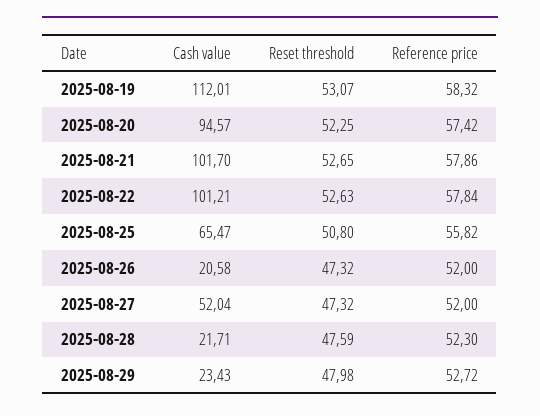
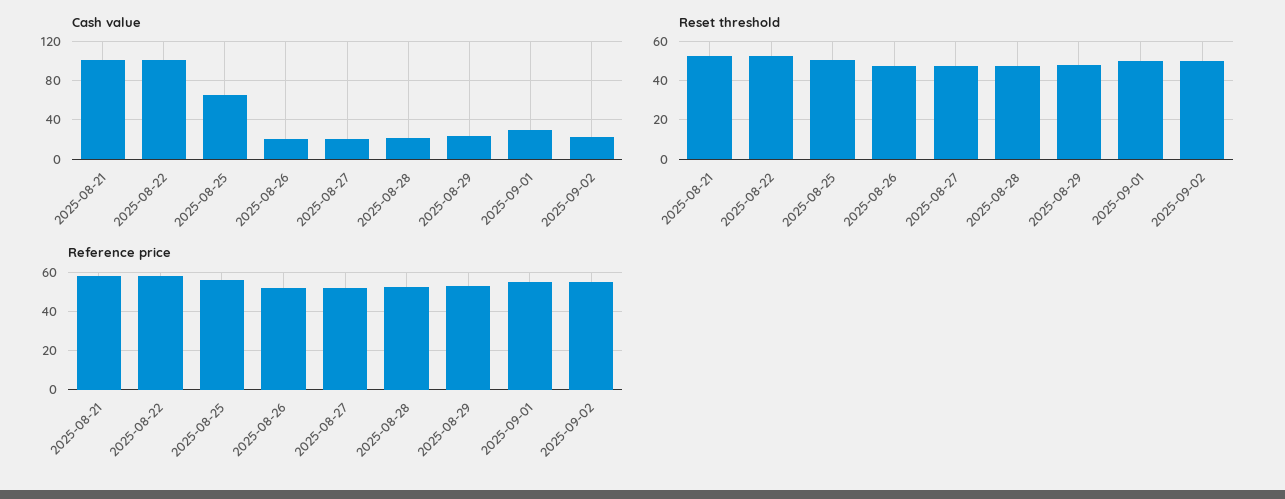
Cash value, 2025-08-19: 112.01 -> none
Reset threshold, 2025-08-19: 53.07 -> none
Reference price, 2025-08-19: 58.32 -> none
Cash value, 2025-08-20: 94.57 -> none
Reset threshold, 2025-08-20: 52.25 -> none
Reference price, 2025-08-20: 57.42 -> none
Cash value, 2025-08-27: 52.04 -> 20
Cash value, 2025-09-01: none -> 30
Cash value, 2025-09-02: none -> 20
Reset threshold, 2025-09-01: none -> 50
Reset threshold, 2025-09-02: none -> 50
Reference price, 2025-09-01: none -> 55
Reference price, 2025-09-02: none -> 55

